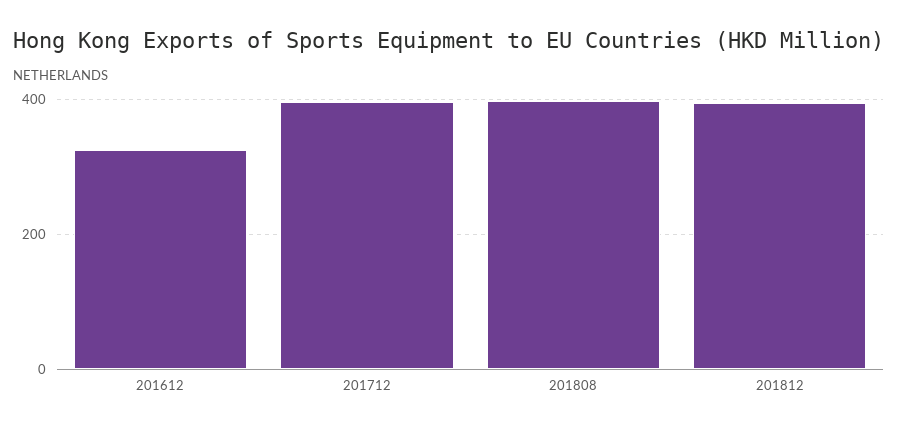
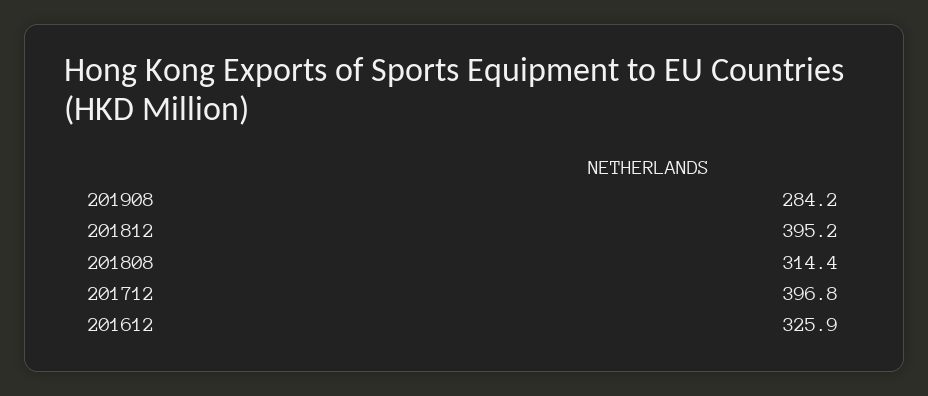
201808: 400 -> 314.4
201908: none -> 284.2

